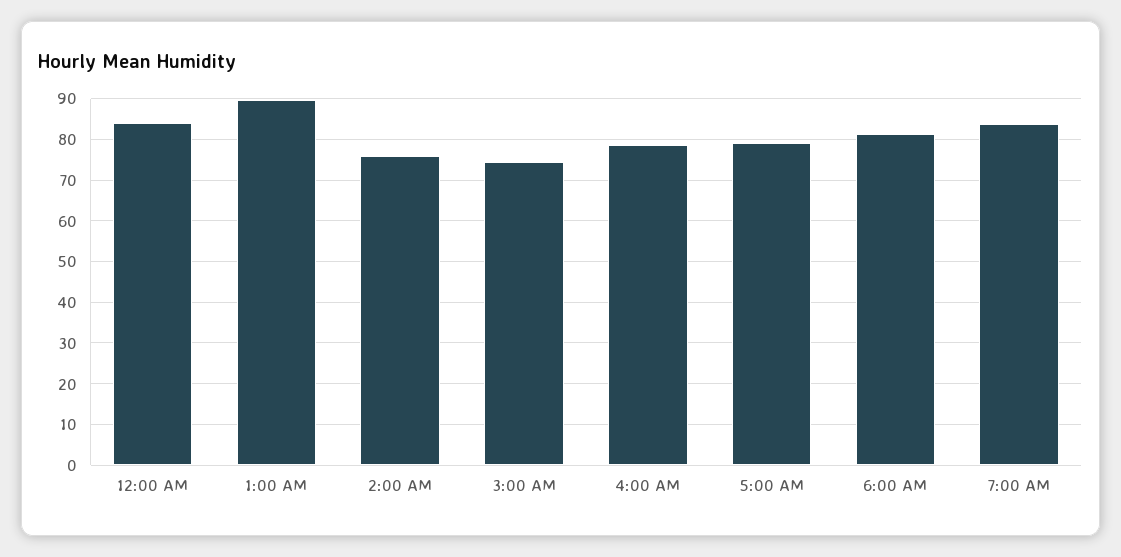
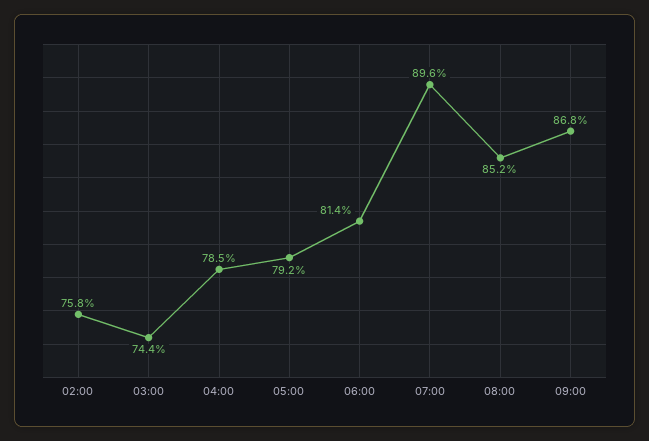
12:00 AM: 84 -> none
1:00 AM: 90 -> none
7:00 AM: 84 -> 89.6
08:00: none -> 85.2
09:00: none -> 86.8

